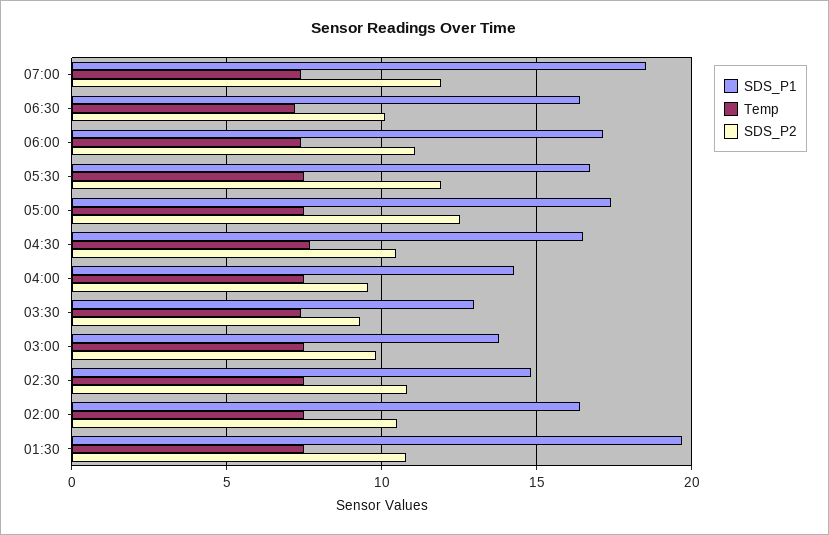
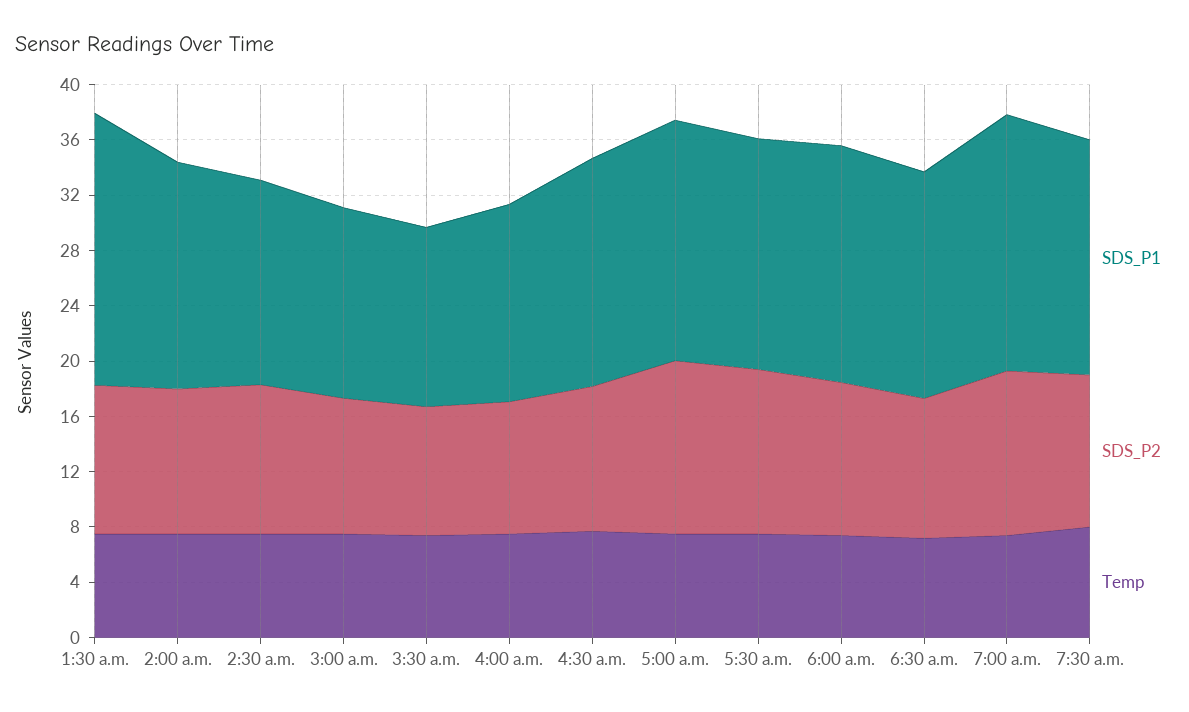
SDS_P1, 7:30 a.m.: none -> 17
SDS_P2, 7:30 a.m.: none -> 11
Temp, 7:30 a.m.: none -> 8

